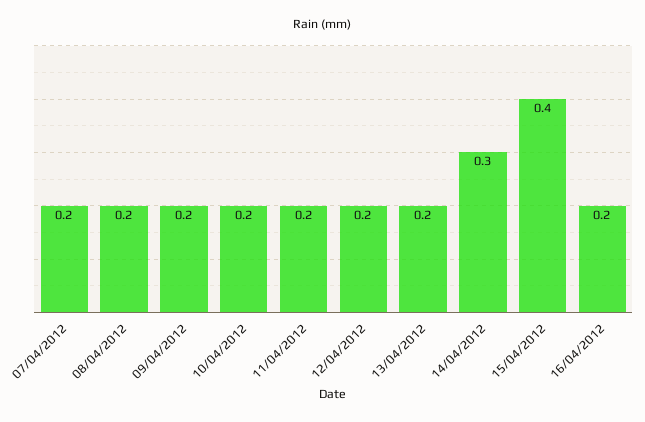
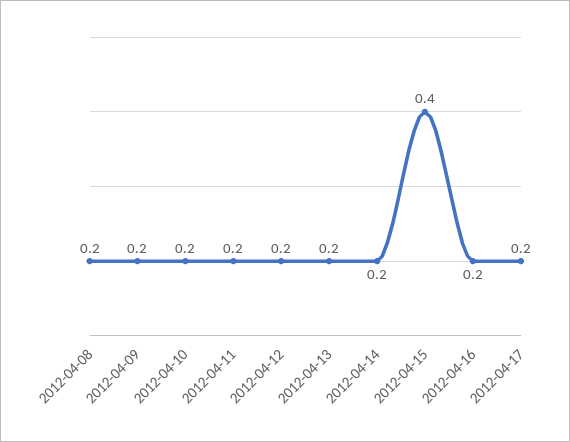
07/04/2012: 0.2 -> none
14/04/2012: 0.3 -> 0.2
2012-04-17: none -> 0.2

